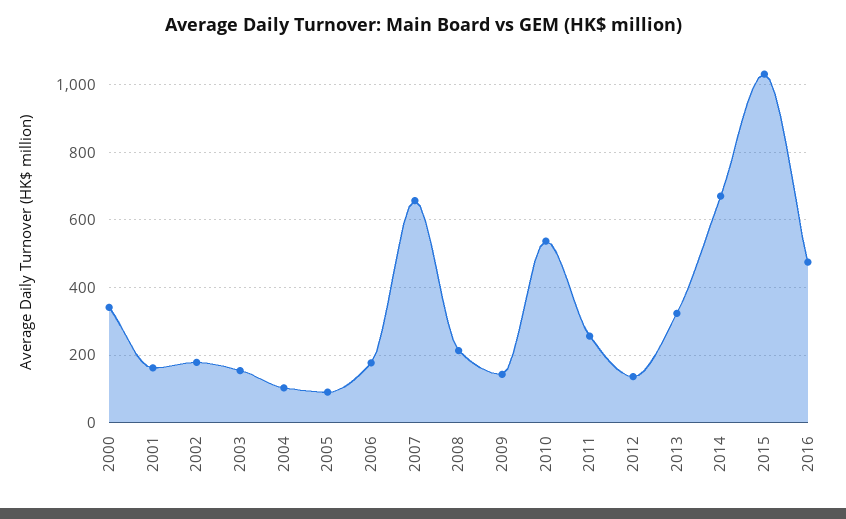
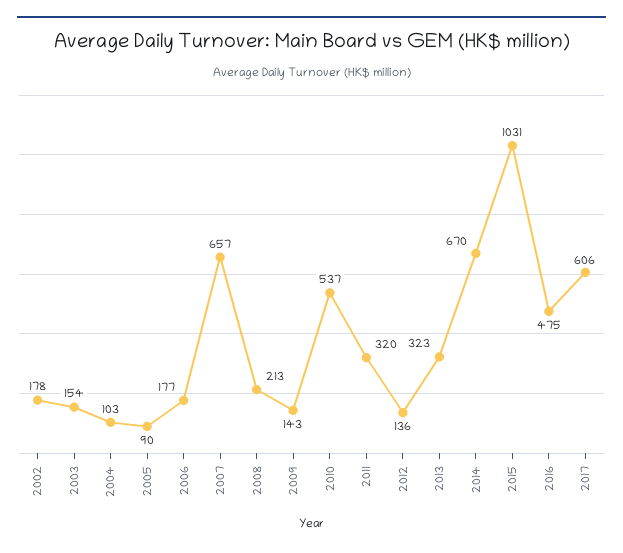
2000: 340 -> none
2001: 160 -> none
2011: 260 -> 320
2017: none -> 606

